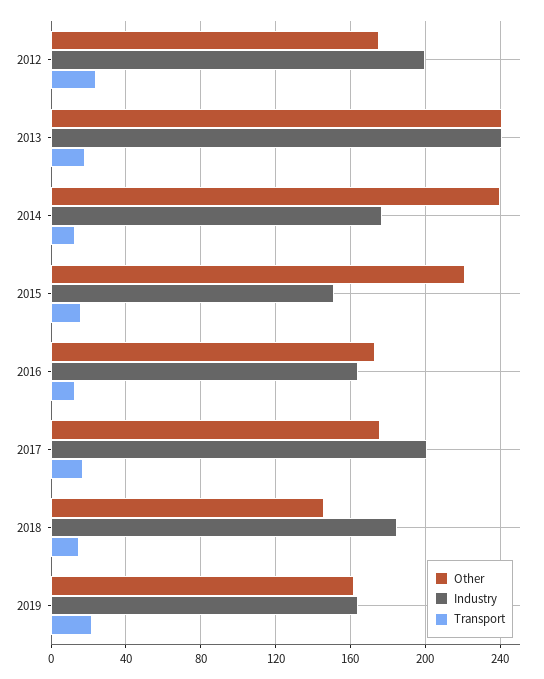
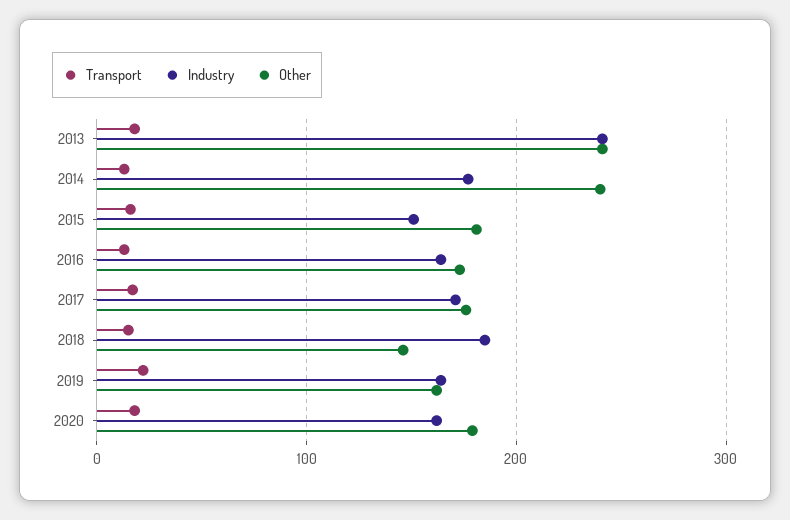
Other, 2012: 175 -> none
Industry, 2012: 200 -> none
Transport, 2012: 25 -> none
Other, 2015: 220 -> 180
Industry, 2017: 200 -> 170
Transport, 2020: none -> 20
Industry, 2020: none -> 160
Other, 2020: none -> 180

